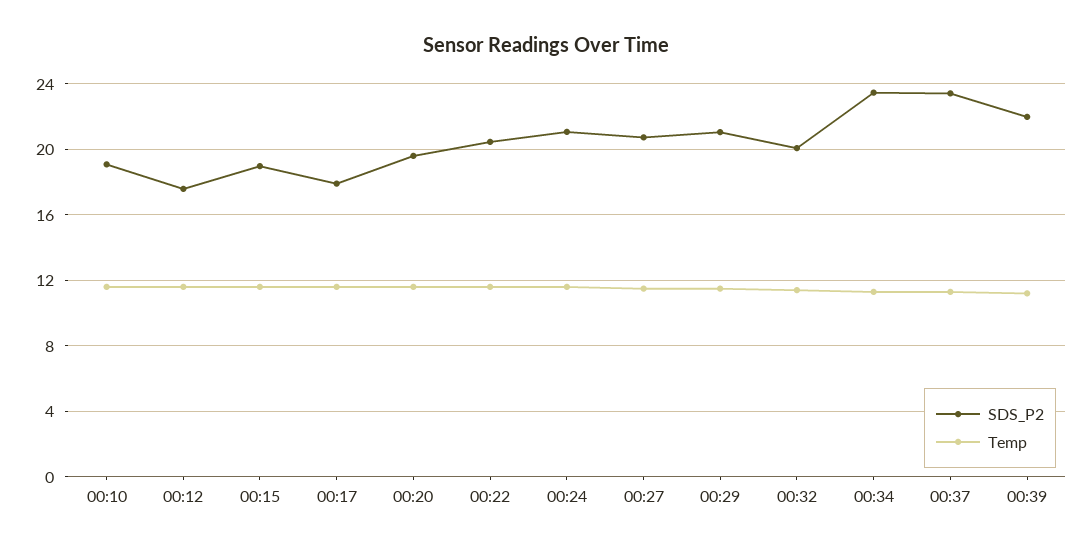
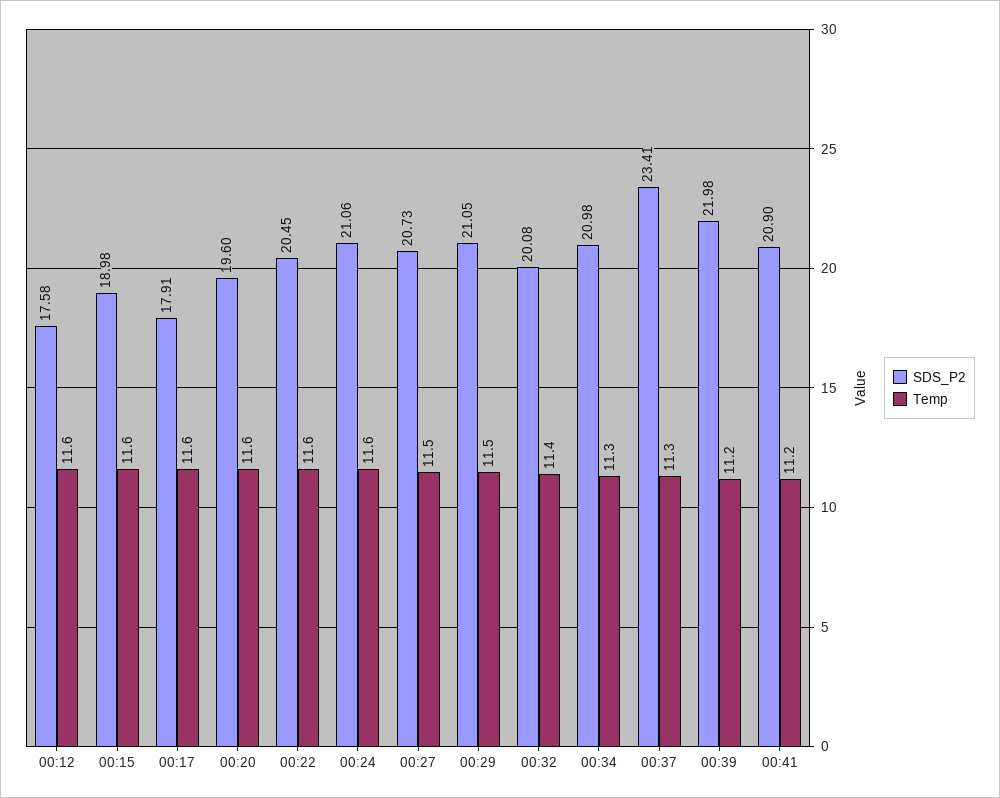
SDS_P2, 00:10: 19 -> none
Temp, 00:10: 11.5 -> none
SDS_P2, 00:34: 23.5 -> 20.98
SDS_P2, 00:41: none -> 20.9
Temp, 00:41: none -> 11.2

